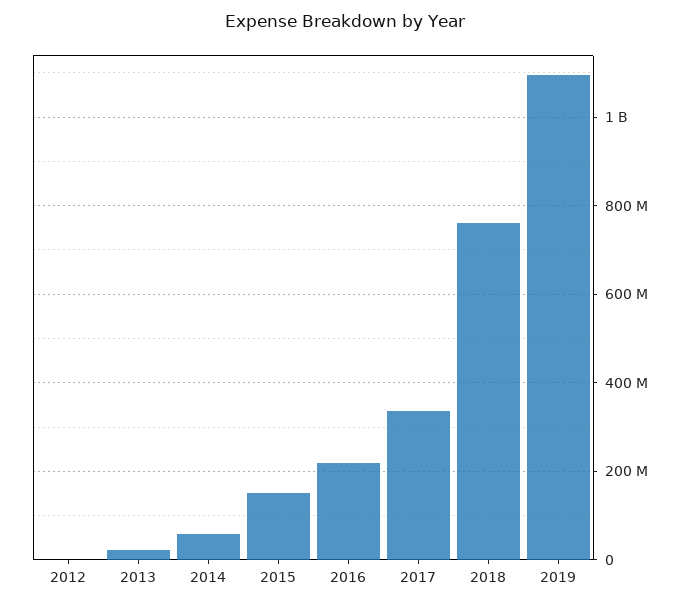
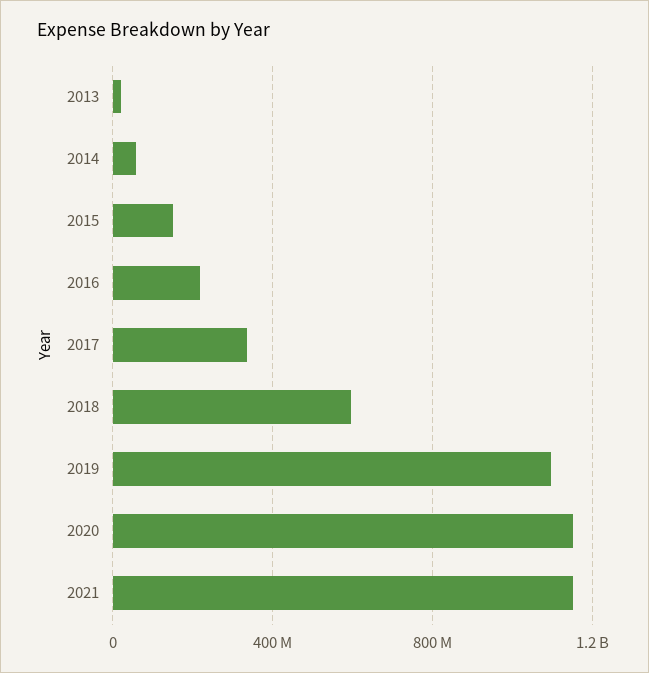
2012: 0 -> none
2018: 760000000 -> 600000000
2020: none -> 1150000000
2021: none -> 1150000000

